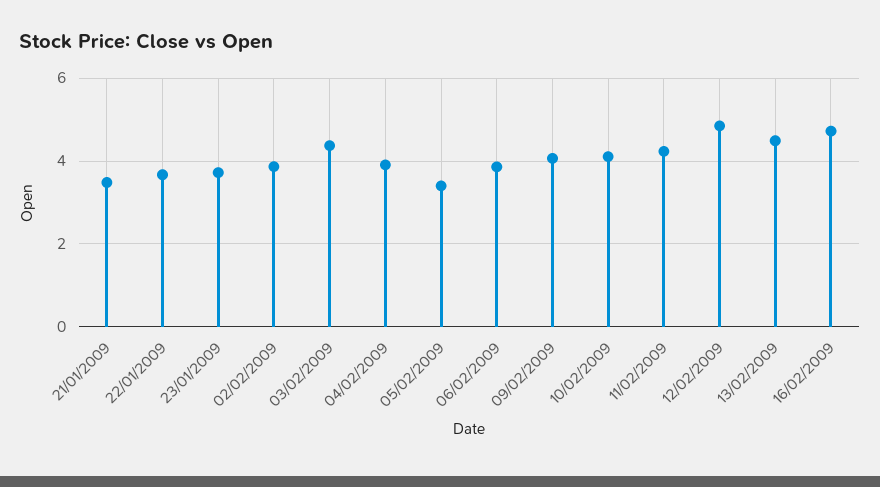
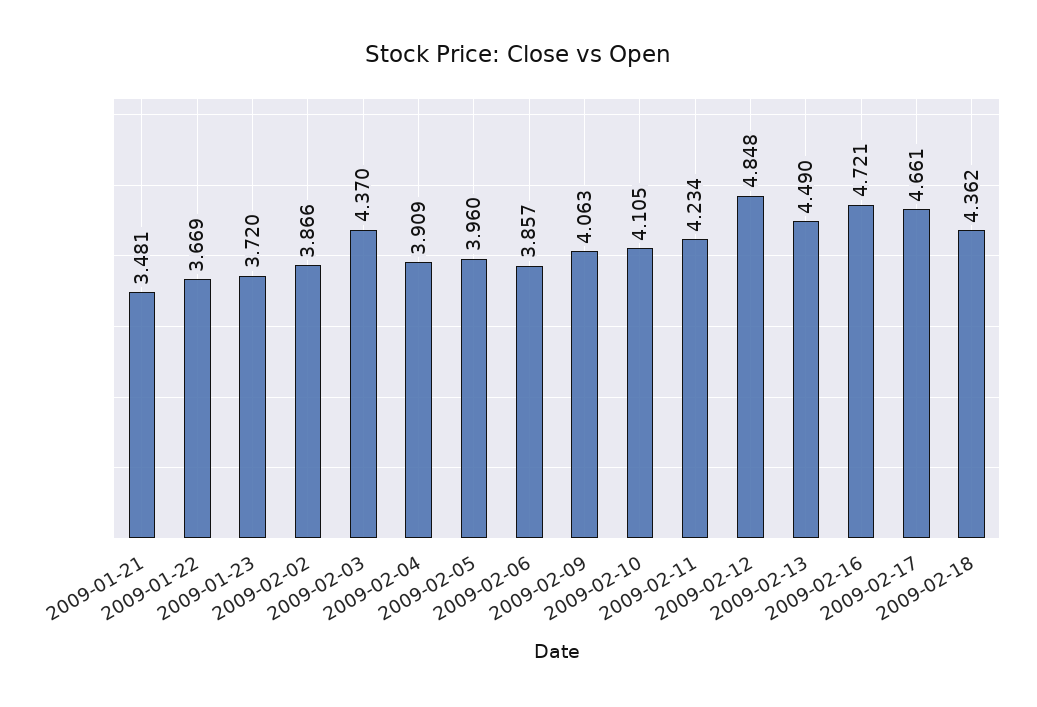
05/02/2009: 3.4 -> 3.96
2009-02-17: none -> 4.661
2009-02-18: none -> 4.362

